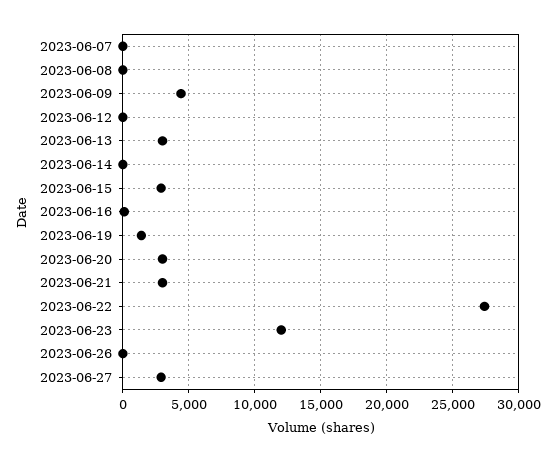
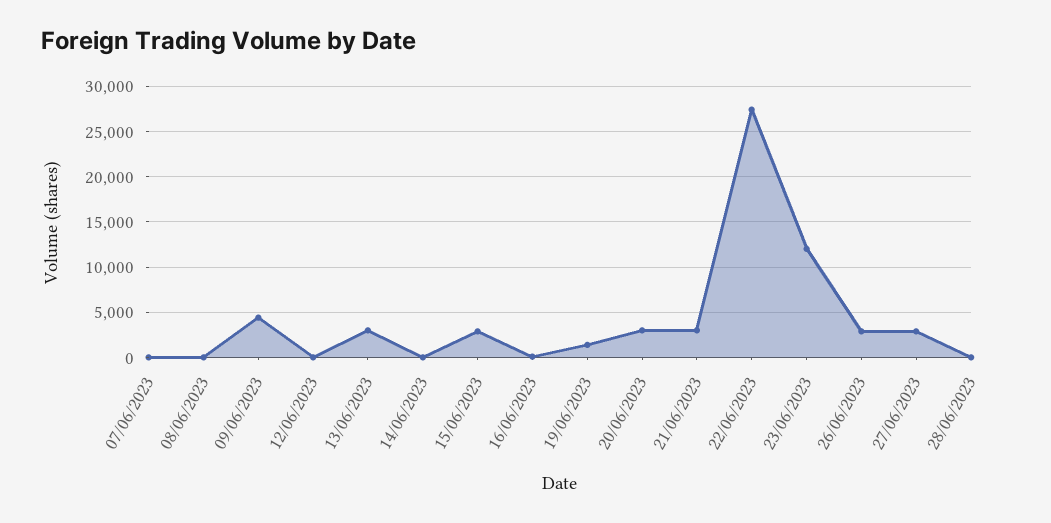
2023-06-26: 0 -> 3000
28/06/2023: none -> 0

